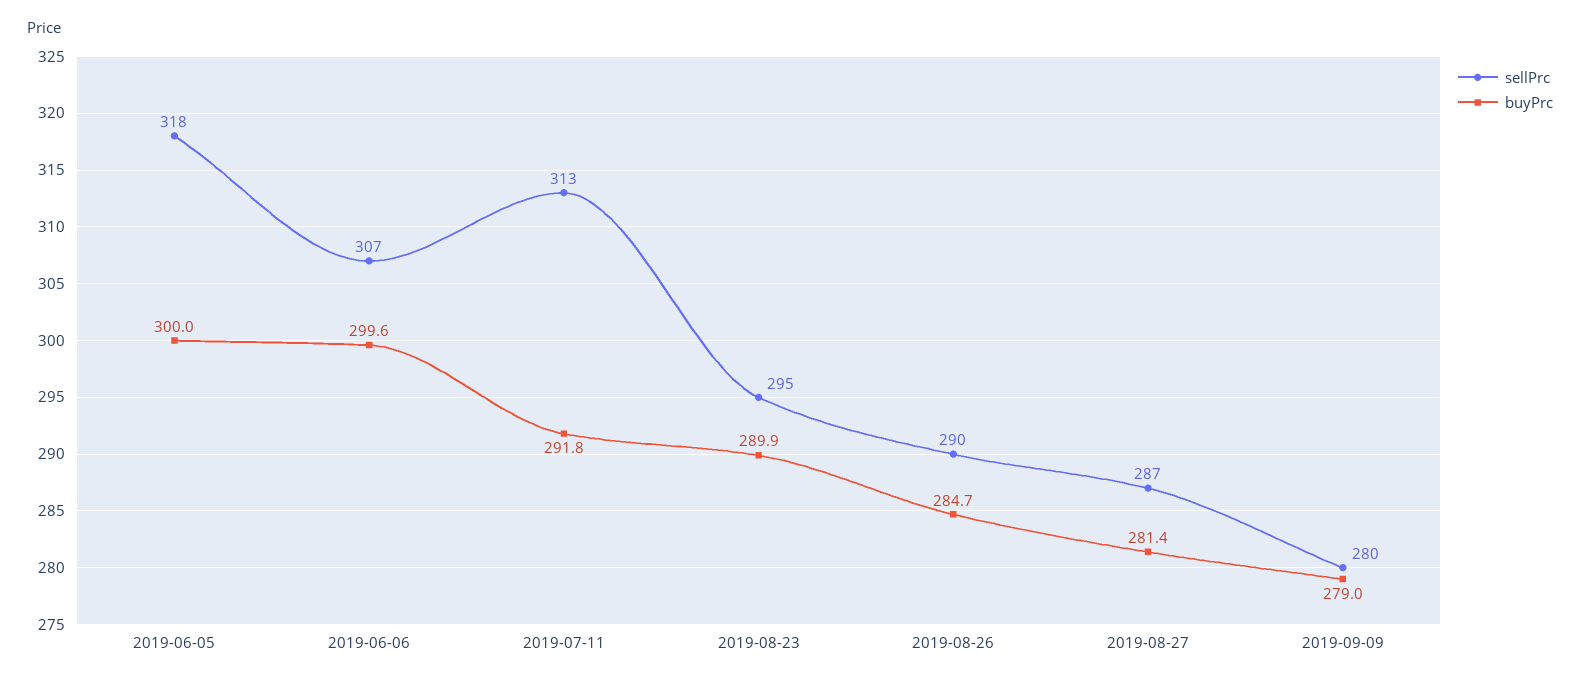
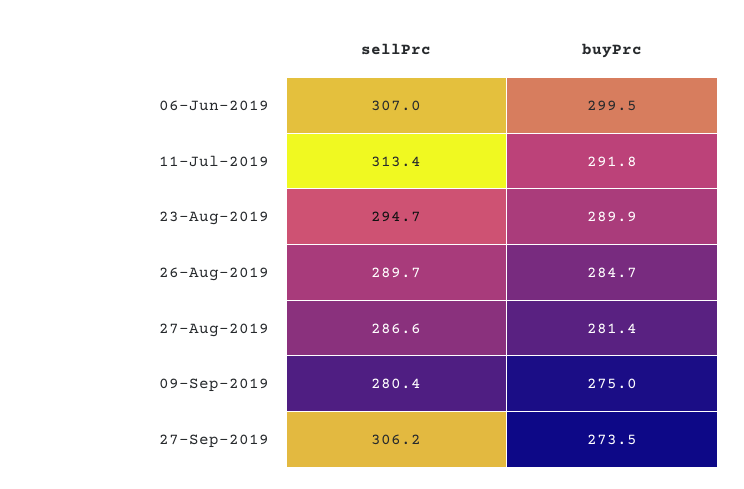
sellPrc, 2019-06-05: 318 -> none
buyPrc, 2019-06-05: 300 -> none
buyPrc, 2019-06-06: 299.6 -> 299.5
buyPrc, 2019-09-09: 279 -> 275
sellPrc, 27-Sep-2019: none -> 306.2
buyPrc, 27-Sep-2019: none -> 273.5

